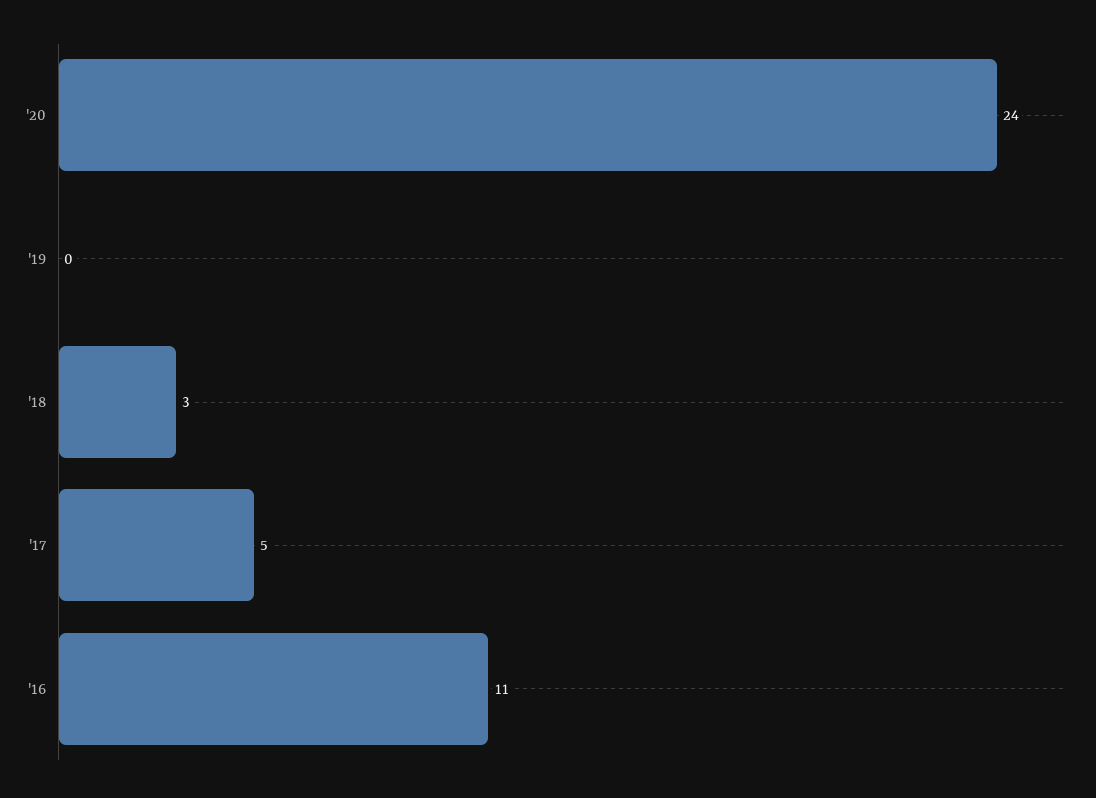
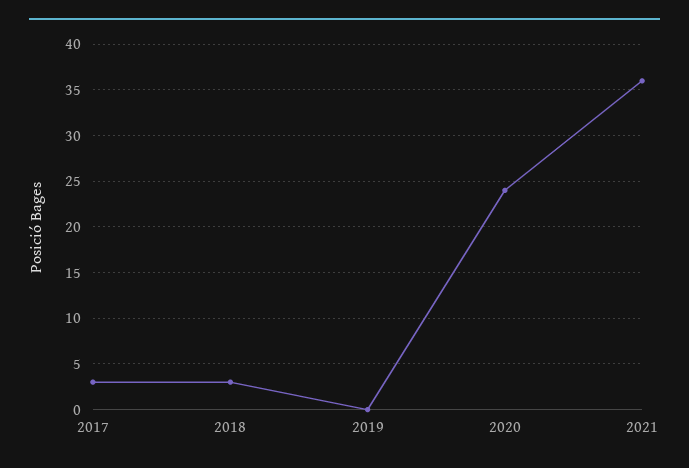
'17: 5 -> 3
'16: 11 -> none
2021: none -> 36

